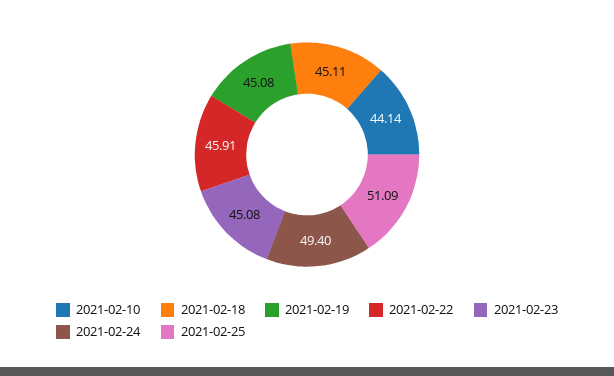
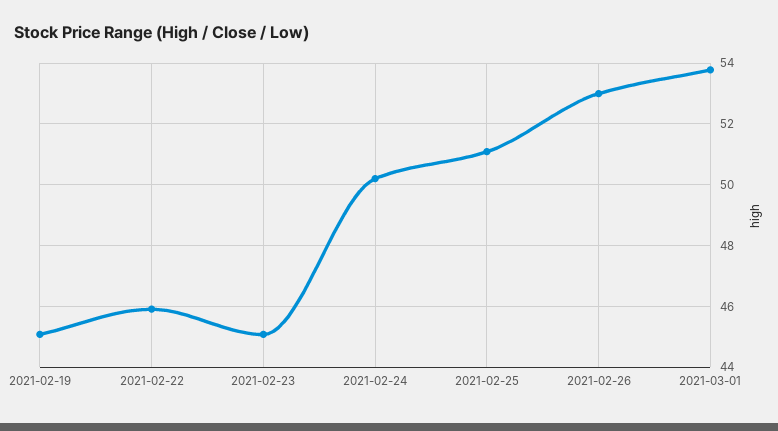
2021-02-10: 44.14 -> none
2021-02-18: 45.11 -> none
2021-02-24: 49.4 -> 50.2
2021-02-26: none -> 53
2021-03-01: none -> 53.8

